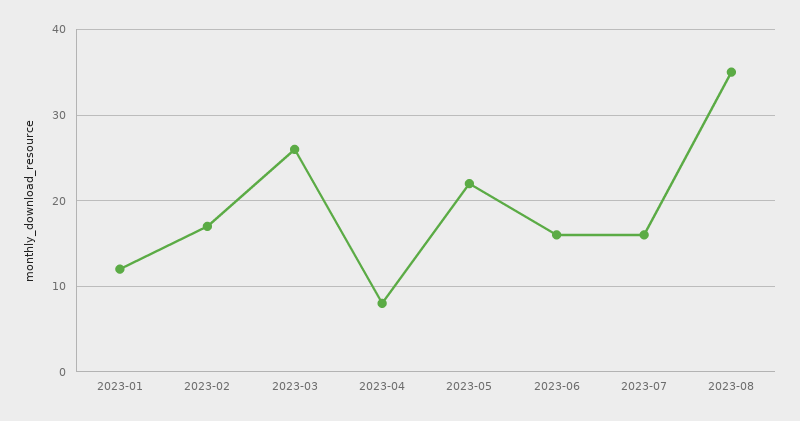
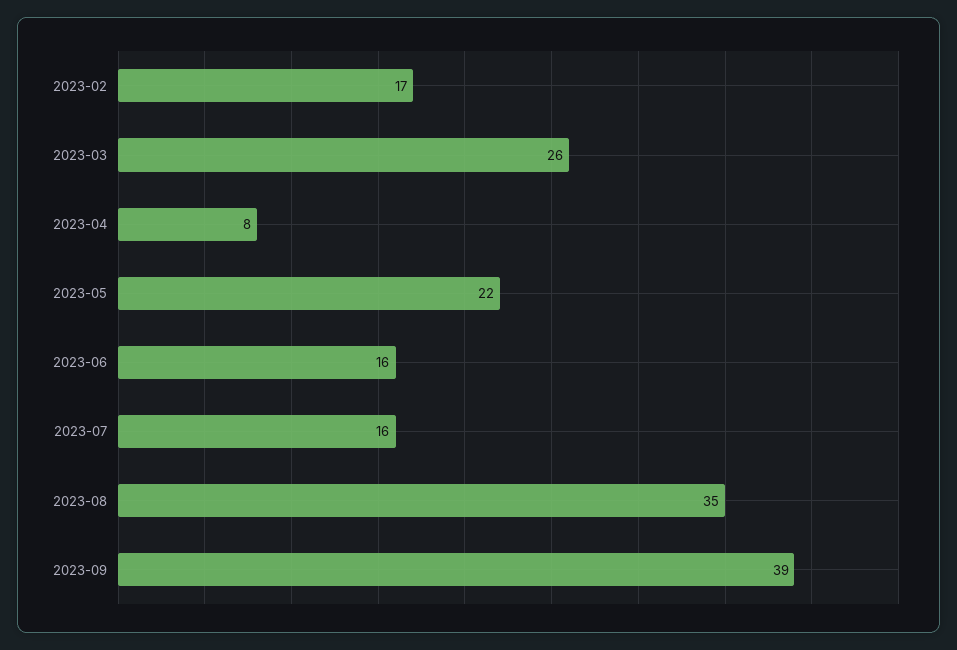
2023-01: 12 -> none
2023-09: none -> 39

